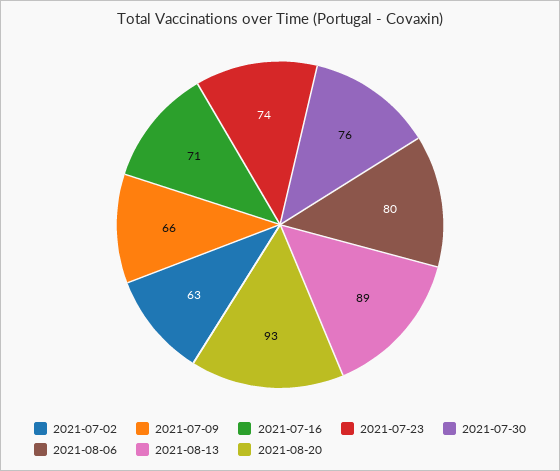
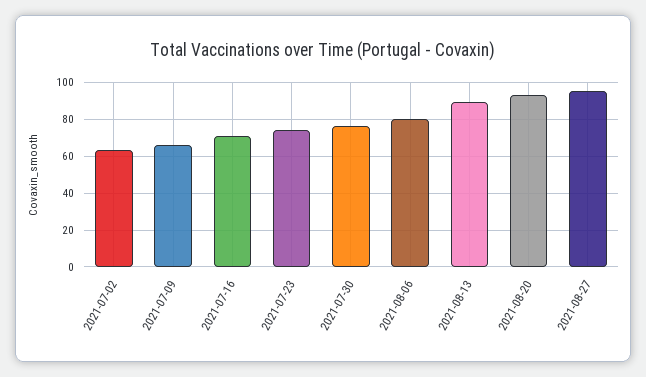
2021-08-27: none -> 95

